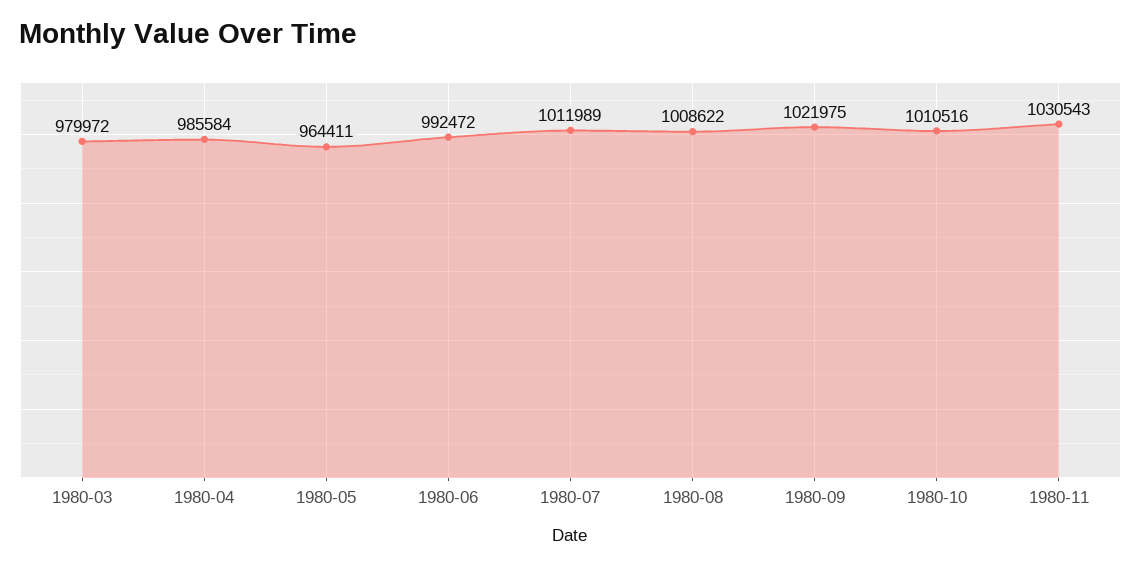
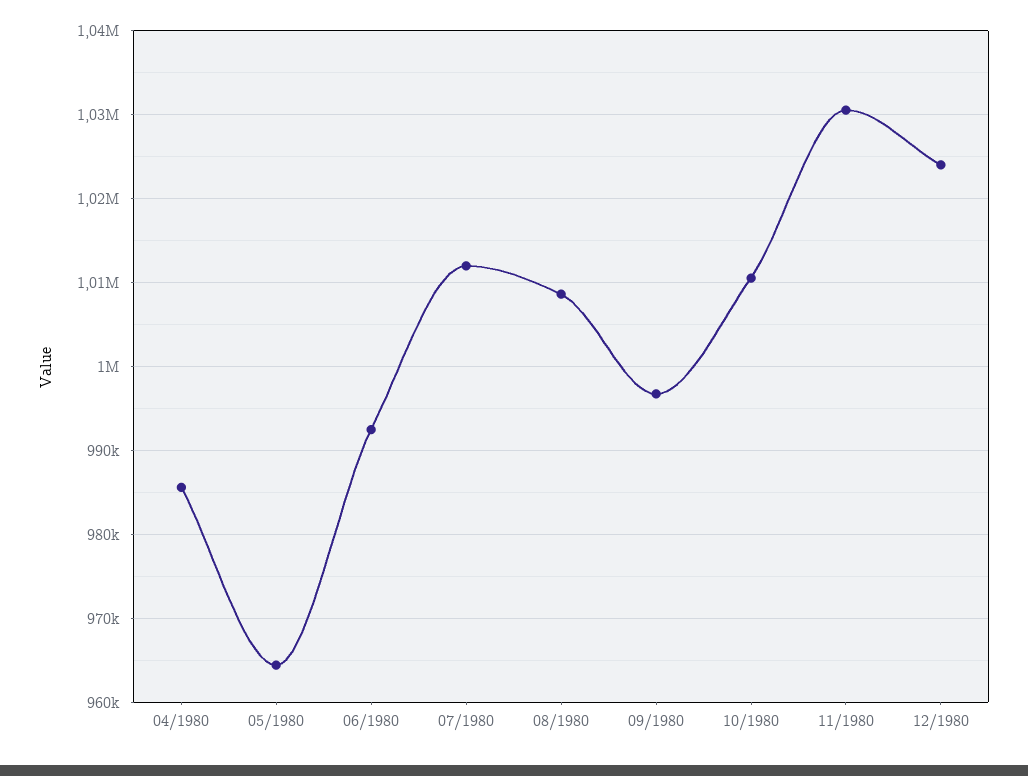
1980-03: 979972 -> none
1980-09: 1021975 -> 997000
12/1980: none -> 1024000

